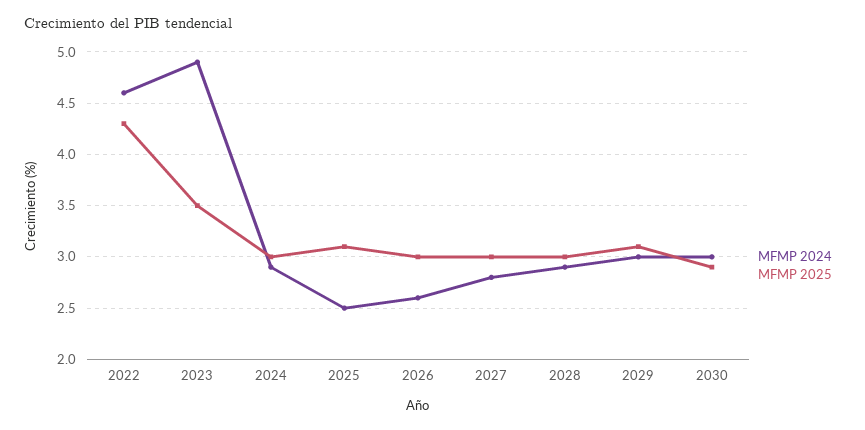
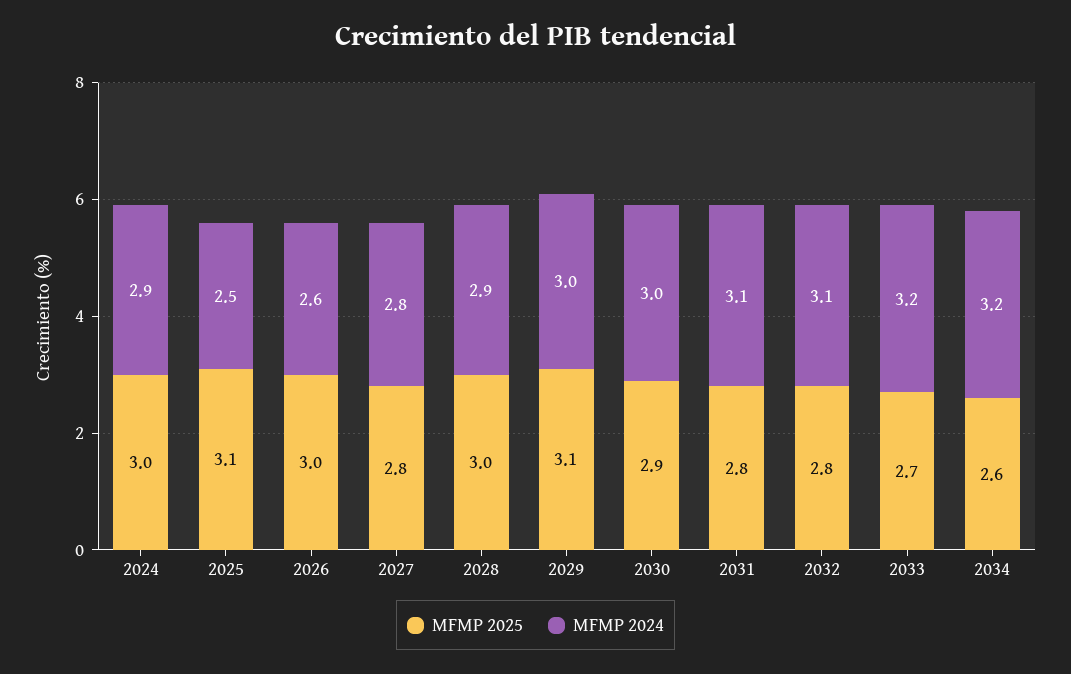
MFMP 2024, 2022: 4.6 -> none
MFMP 2025, 2022: 4.3 -> none
MFMP 2024, 2023: 4.9 -> none
MFMP 2025, 2023: 3.5 -> none
MFMP 2025, 2027: 3 -> 2.8
MFMP 2025, 2031: none -> 2.8
MFMP 2024, 2031: none -> 3.1
MFMP 2025, 2032: none -> 2.8
MFMP 2024, 2032: none -> 3.1
MFMP 2025, 2033: none -> 2.7
MFMP 2024, 2033: none -> 3.2
MFMP 2025, 2034: none -> 2.6
MFMP 2024, 2034: none -> 3.2

